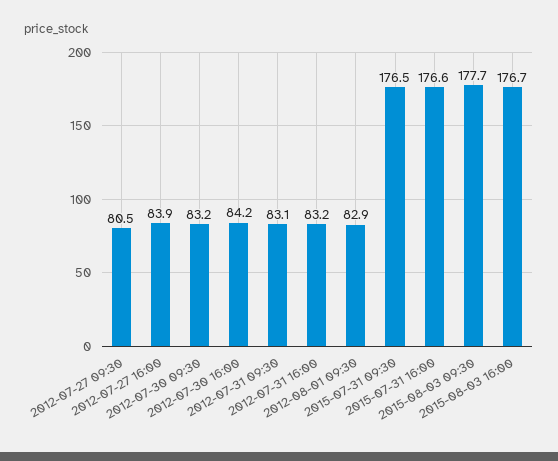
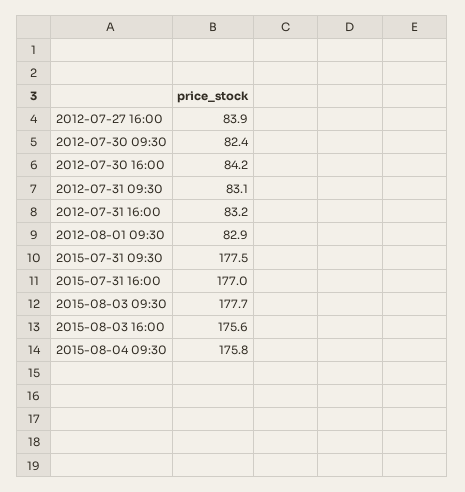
2012-07-27 09:30: 80.5 -> none
2012-07-30 09:30: 83.2 -> 82.4
2015-07-31 09:30: 176.5 -> 177.5
2015-07-31 16:00: 176.6 -> 177
2015-08-03 16:00: 176.7 -> 175.6
2015-08-04 09:30: none -> 175.8

